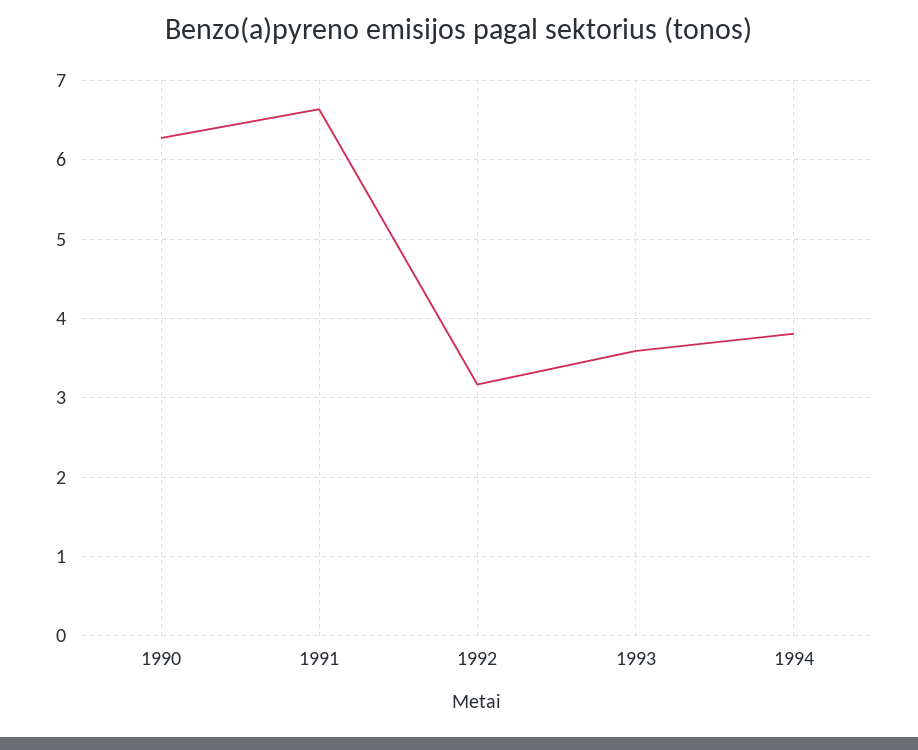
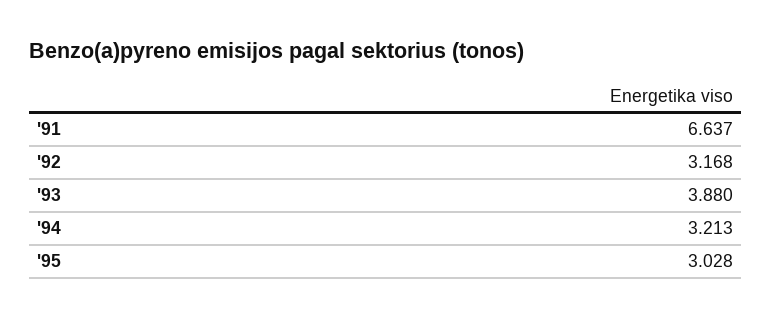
1990: 6.3 -> none
1993: 3.6 -> 3.88
1994: 3.8 -> 3.213
'95: none -> 3.028

